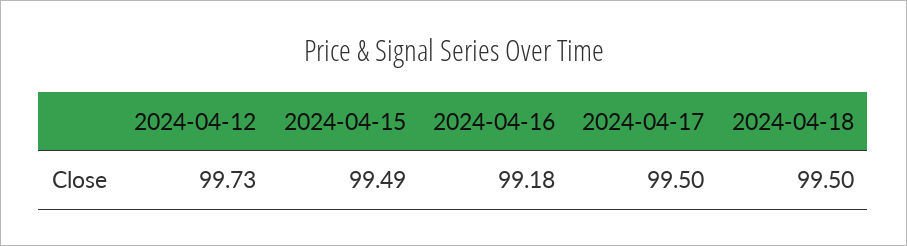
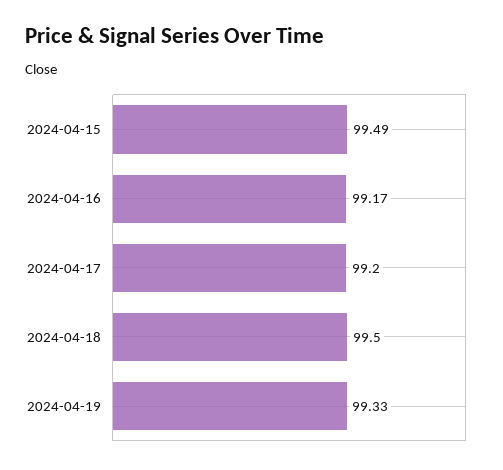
2024-04-12: 99.73 -> none
2024-04-16: 99.18 -> 99.17
2024-04-17: 99.5 -> 99.2
2024-04-19: none -> 99.33

